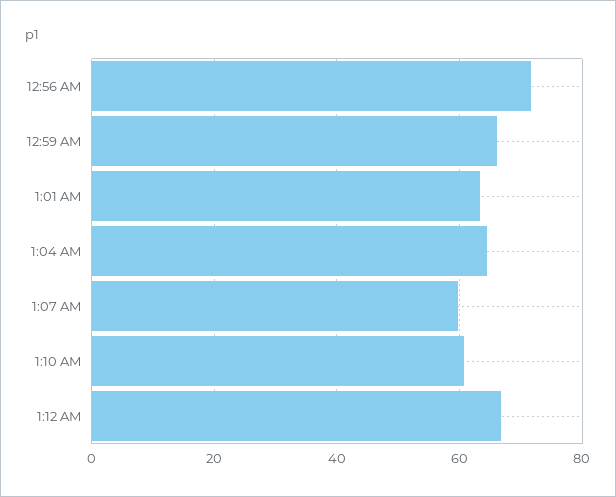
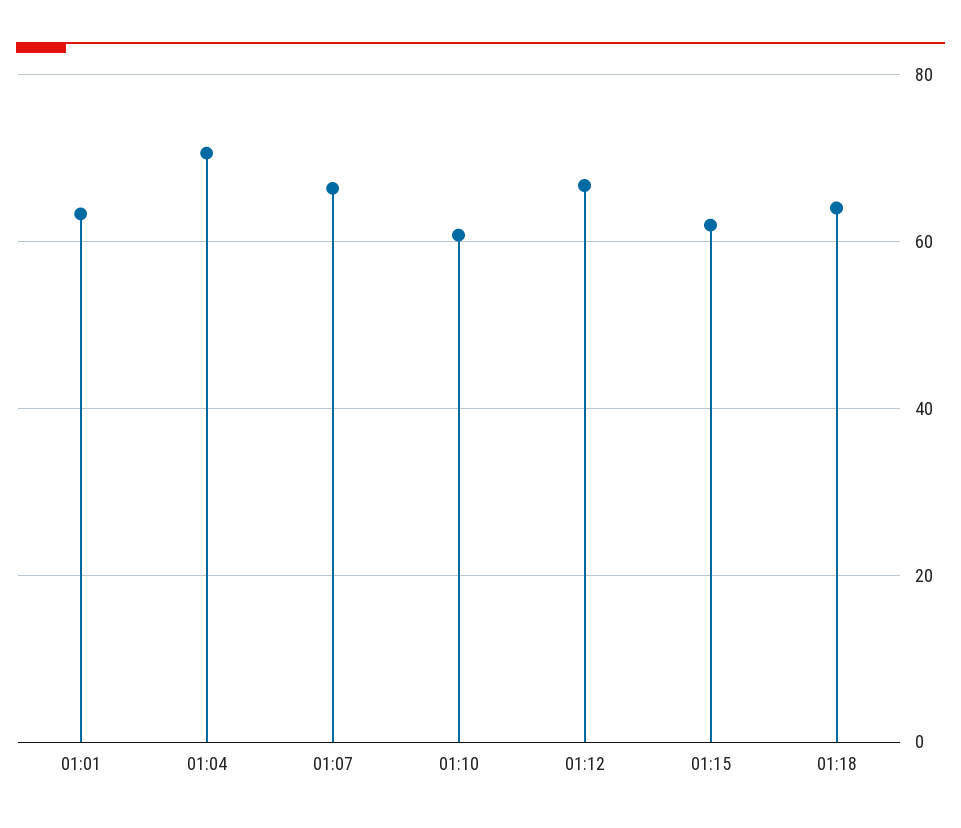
12:56 AM: 72 -> none
12:59 AM: 66 -> none
1:04 AM: 64 -> 70
1:07 AM: 60 -> 66
01:15: none -> 62
01:18: none -> 64

